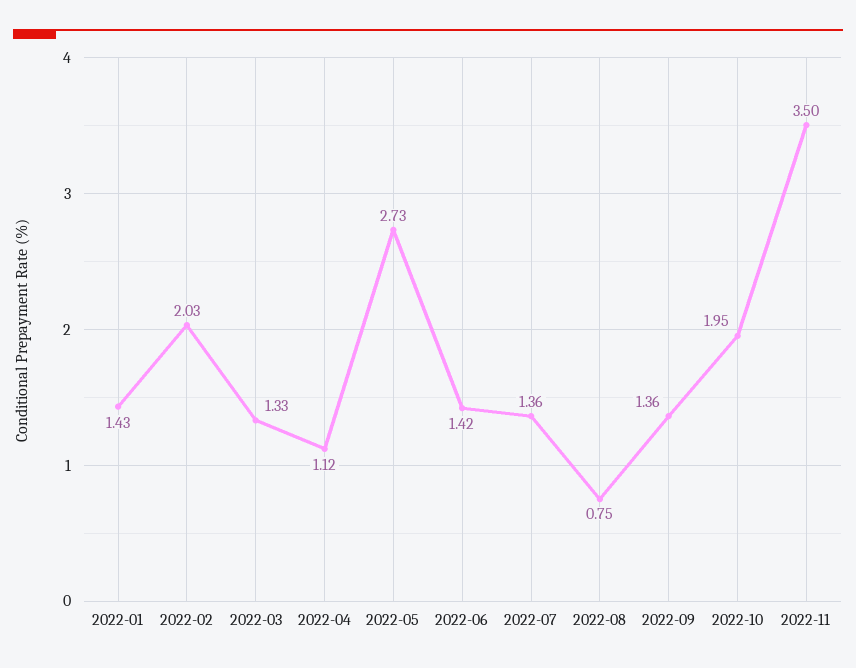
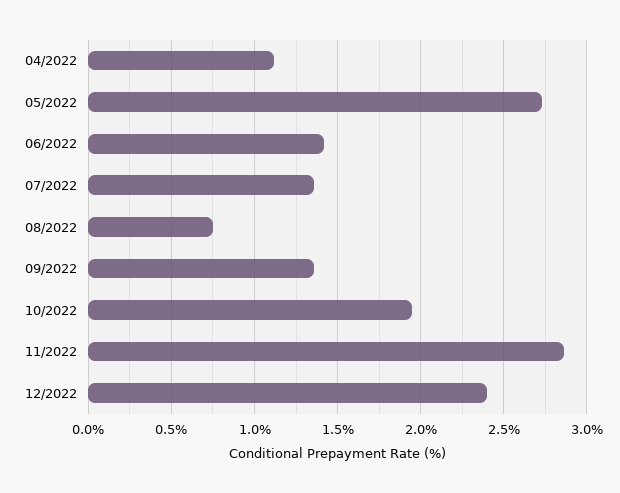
2022-01: 1.43 -> none
2022-02: 2.03 -> none
2022-03: 1.33 -> none
2022-11: 3.5 -> 2.85
12/2022: none -> 2.4

